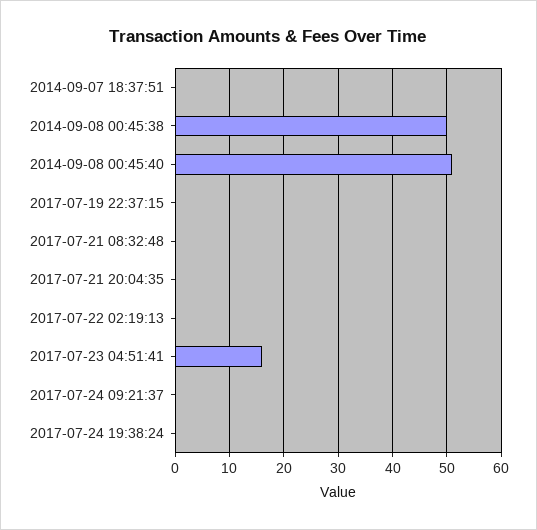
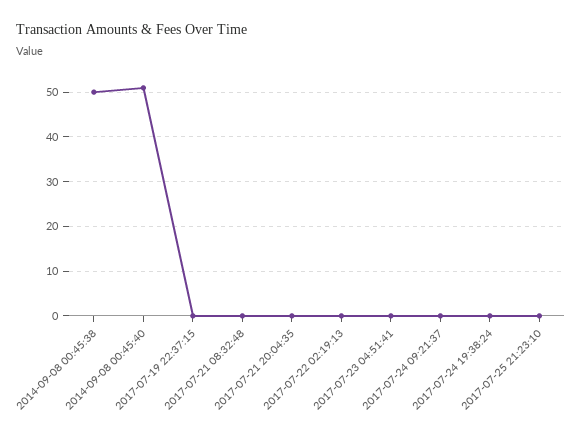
2014-09-07 18:37:51: 0 -> none
2017-07-23 04:51:41: 15 -> 0
2017-07-25 21:23:10: none -> 0

